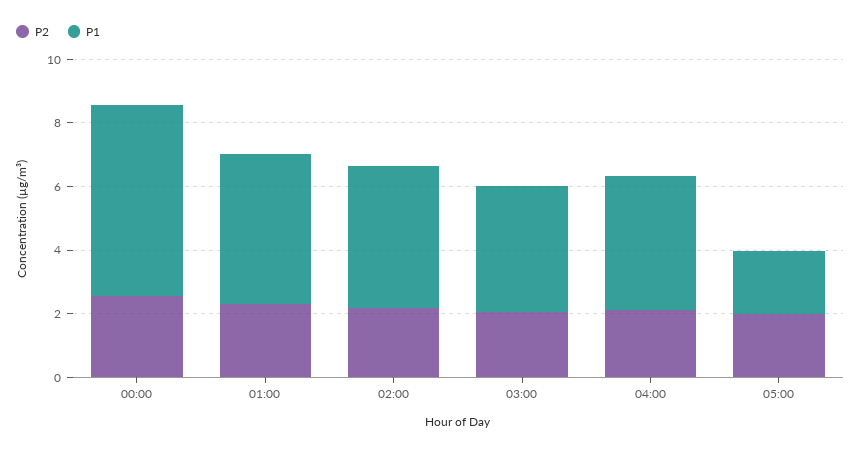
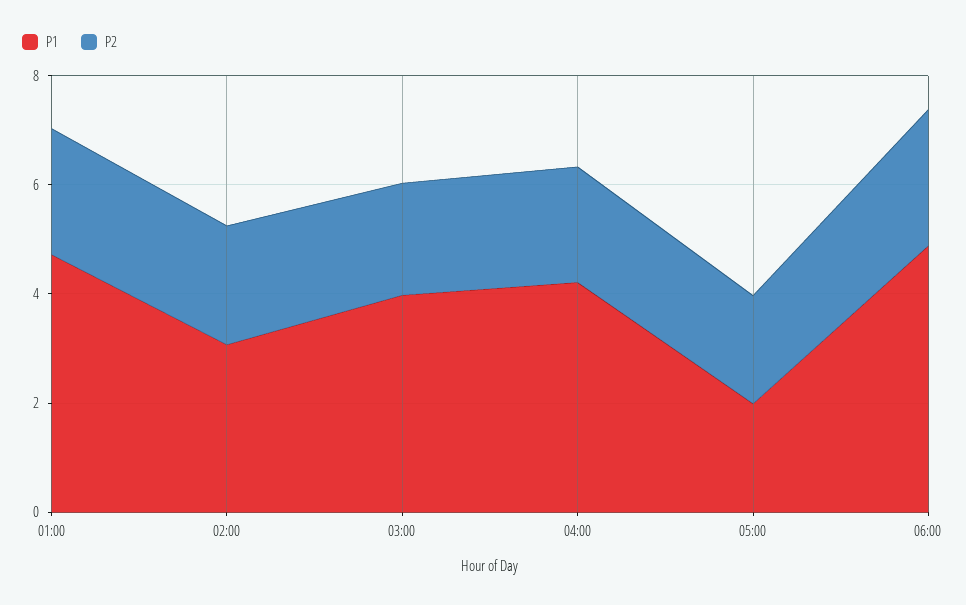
P2, 00:00: 2.5 -> none
P1, 00:00: 6 -> none
P1, 02:00: 4.5 -> 3
P1, 06:00: none -> 5
P2, 06:00: none -> 2.5

